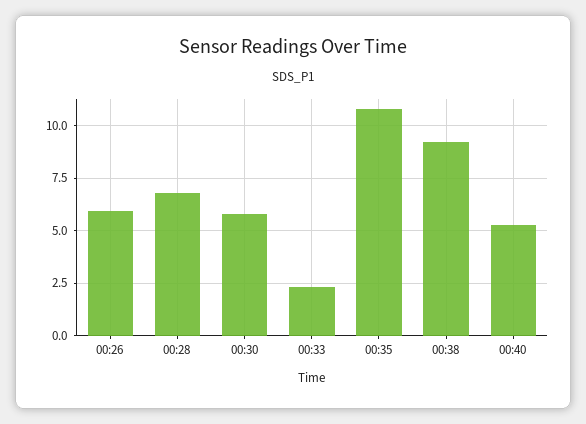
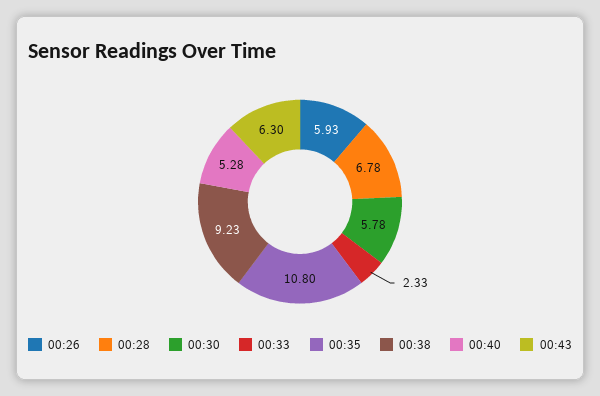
00:43: none -> 6.3

